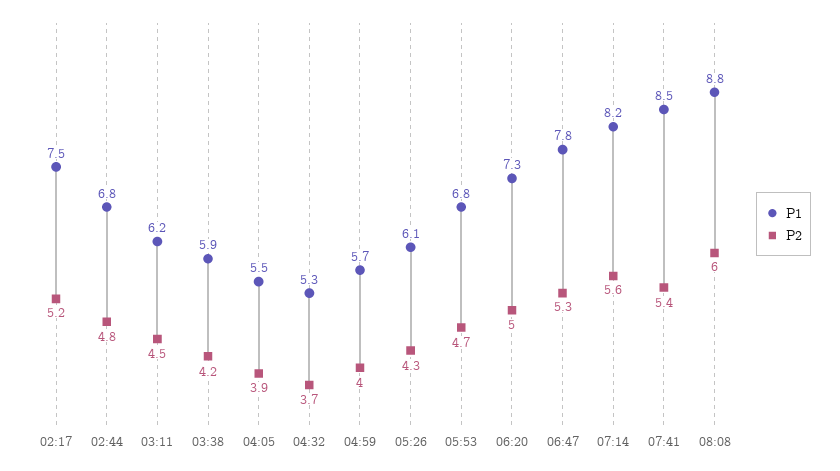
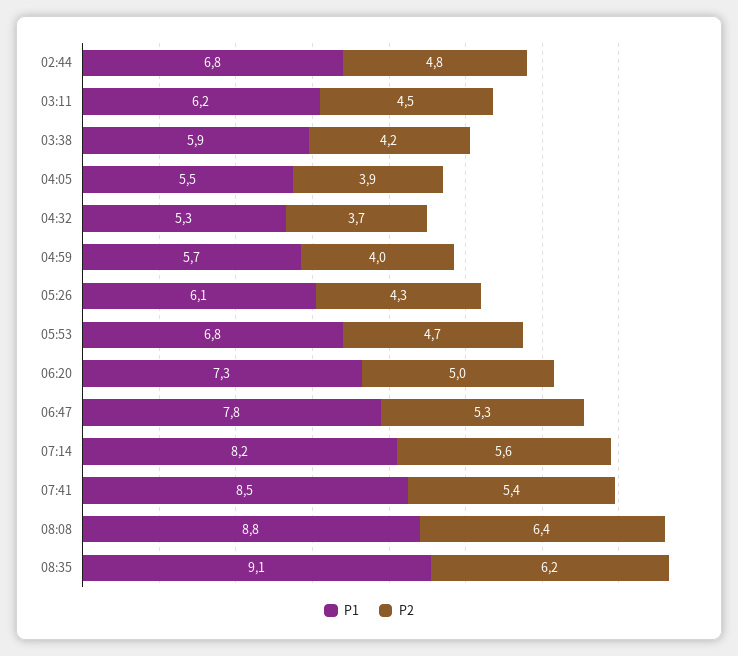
P1, 02:17: 7.5 -> none
P2, 02:17: 5.2 -> none
P2, 08:08: 6 -> 6.4
P1, 08:35: none -> 9.1
P2, 08:35: none -> 6.2

